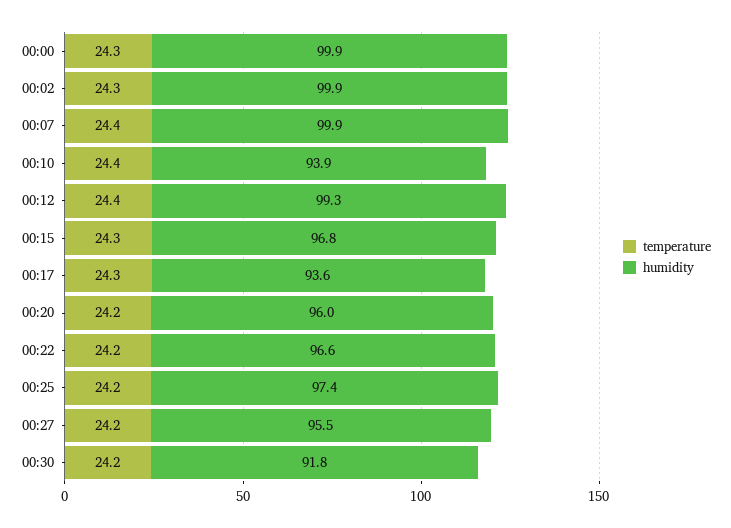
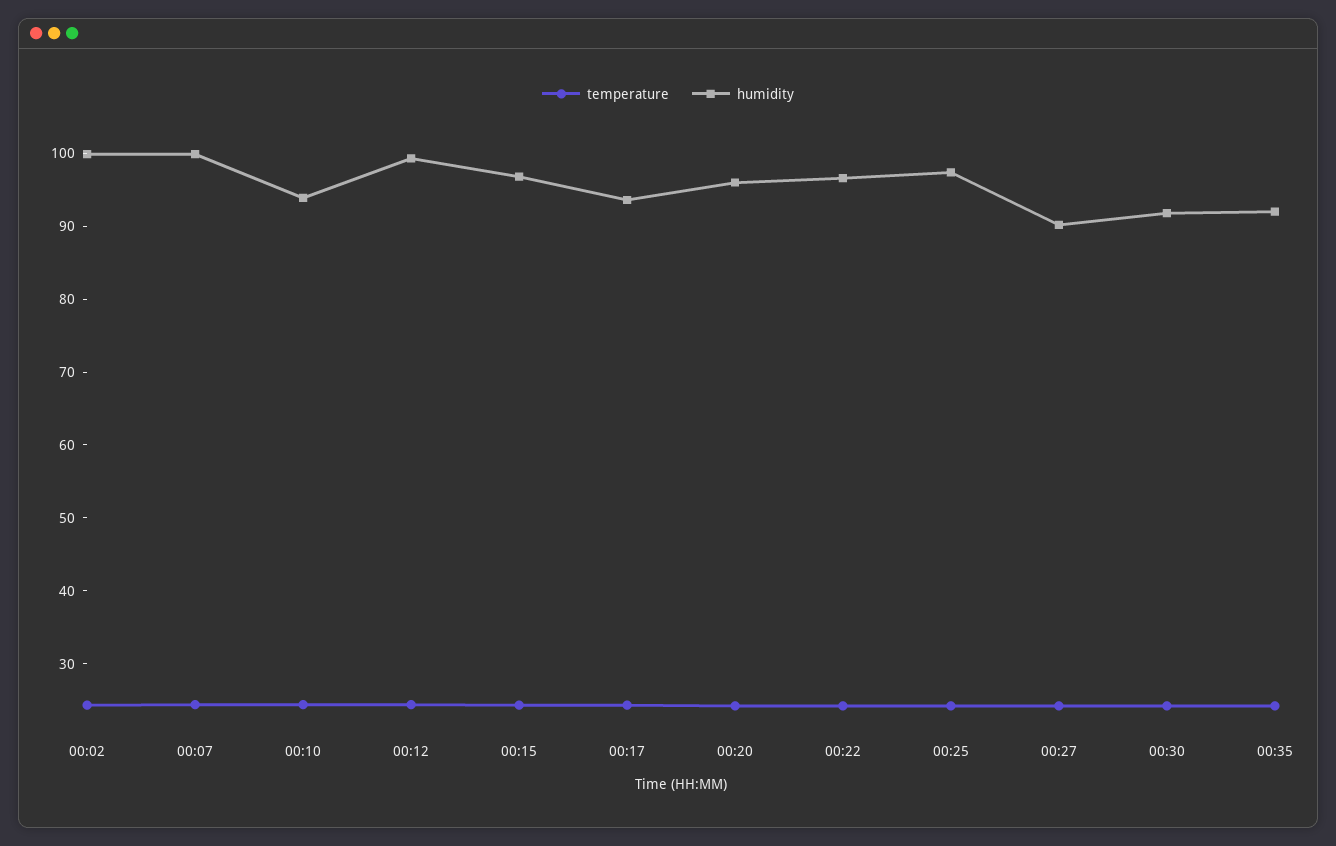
temperature, 00:00: 24.3 -> none
humidity, 00:00: 99.9 -> none
humidity, 00:27: 95.5 -> 90
temperature, 00:35: none -> 24
humidity, 00:35: none -> 92

